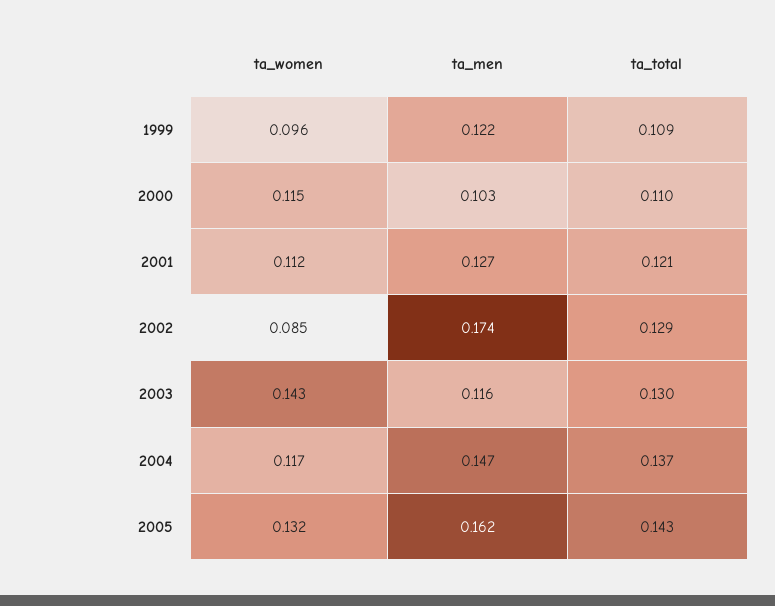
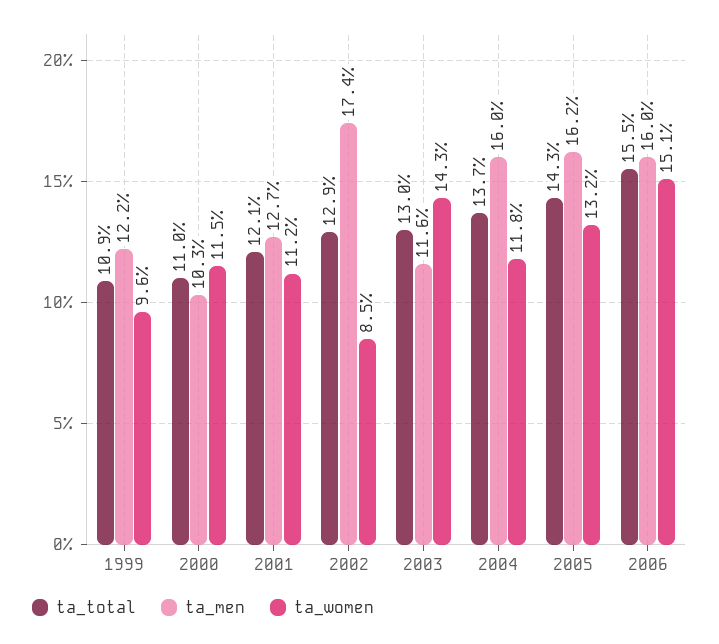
ta_women, 2004: 0.117 -> 0.118
ta_men, 2004: 0.147 -> 0.16
ta_total, 2006: none -> 0.155
ta_men, 2006: none -> 0.16
ta_women, 2006: none -> 0.151

